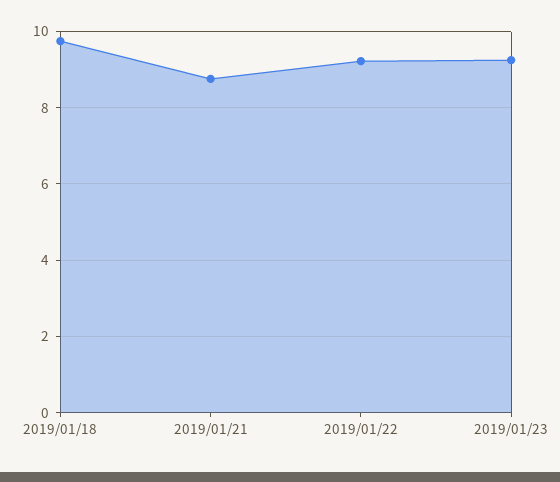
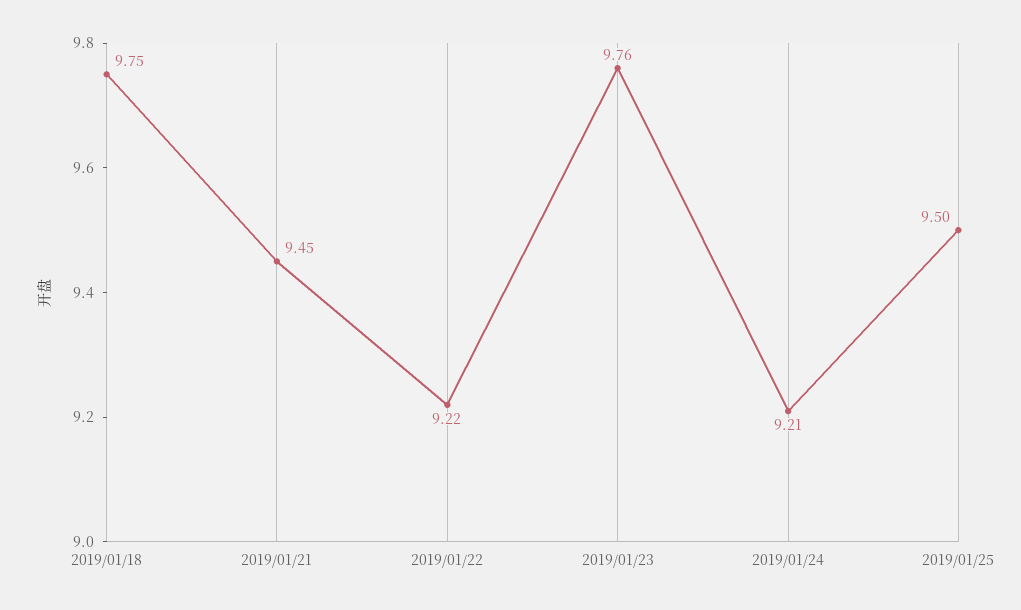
2019/01/21: 8.8 -> 9.45
2019/01/23: 9.2 -> 9.76
2019/01/24: none -> 9.21
2019/01/25: none -> 9.5

